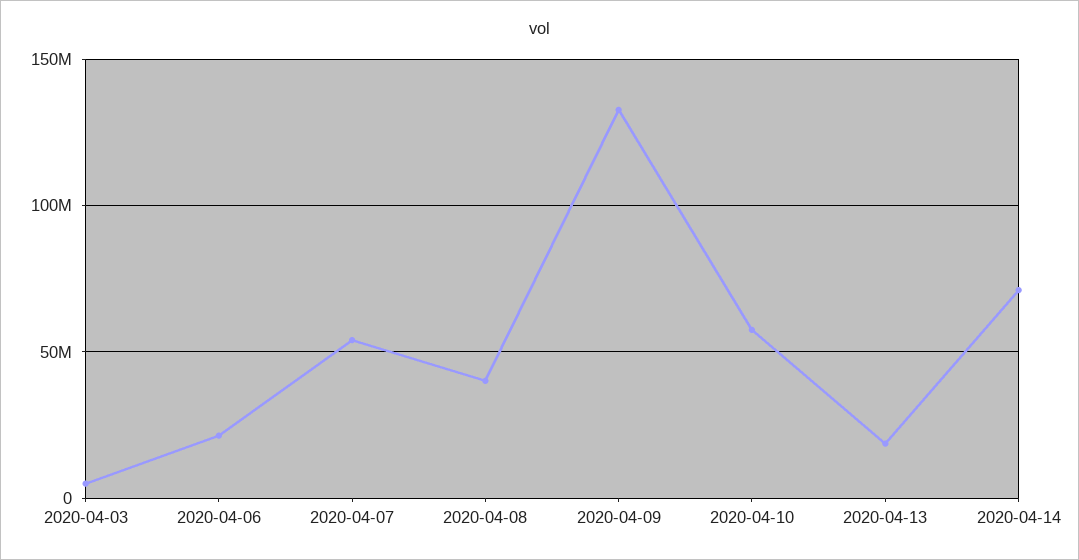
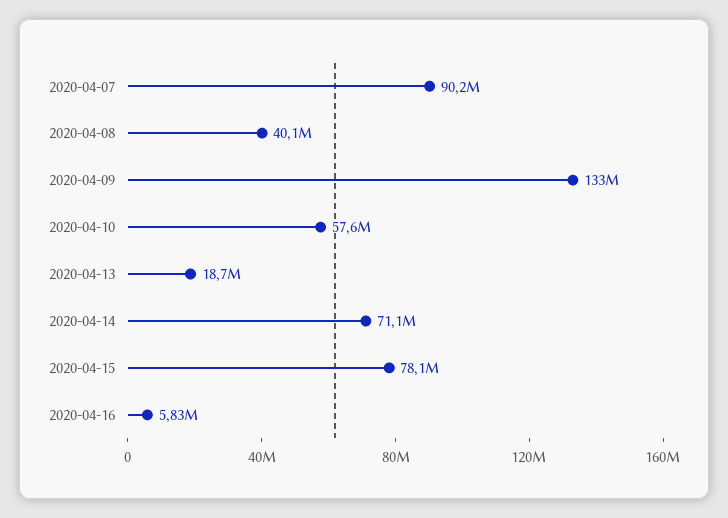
2020-04-03: 5000000 -> none
2020-04-06: 20000000 -> none
2020-04-07: 55000000 -> 90200000
2020-04-15: none -> 78100000
2020-04-16: none -> 5830000

